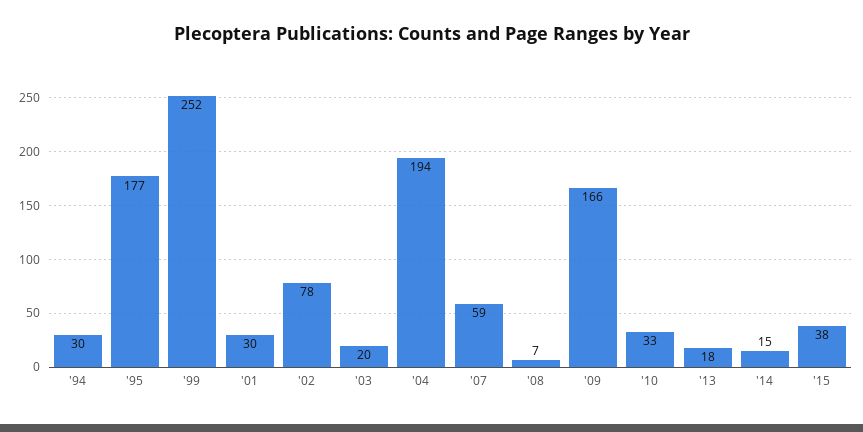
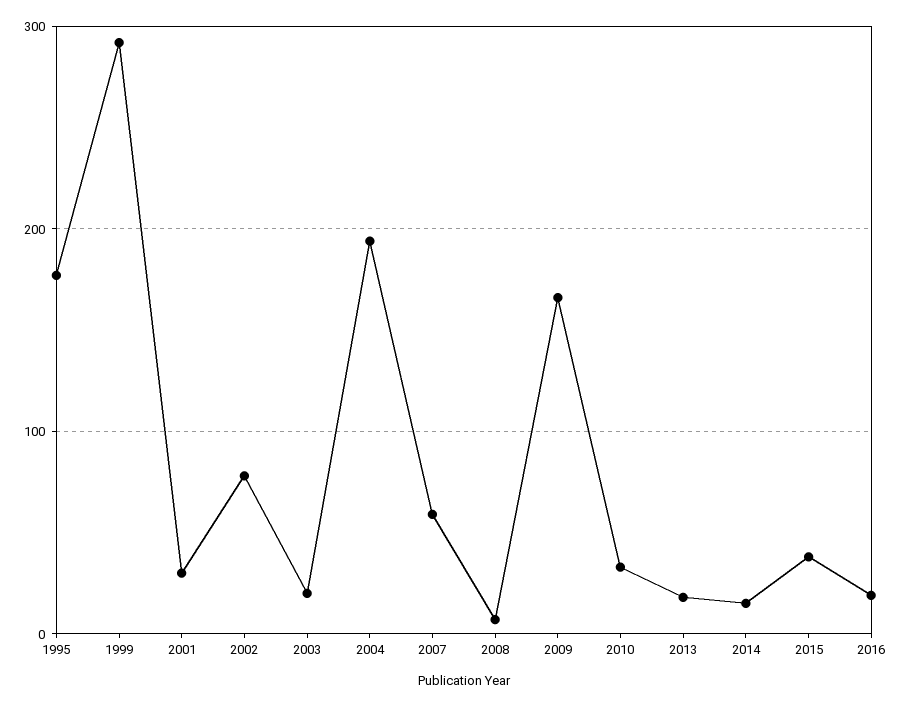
'94: 30 -> none
'99: 252 -> 290
2016: none -> 20

